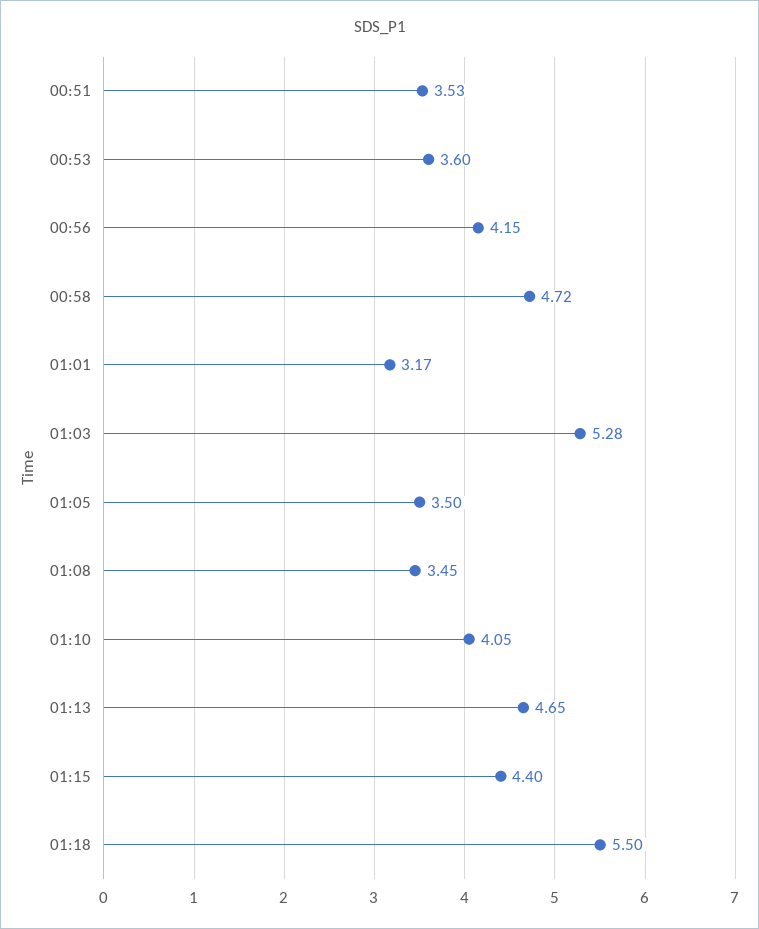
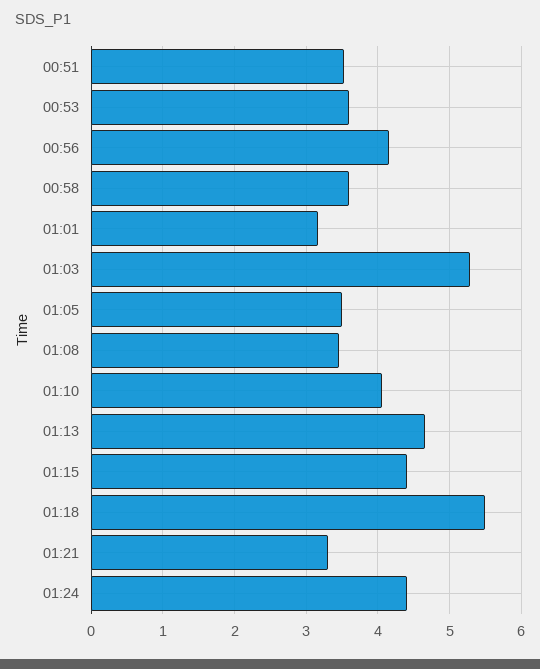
00:58: 4.72 -> 3.6
01:21: none -> 3.3
01:24: none -> 4.4

